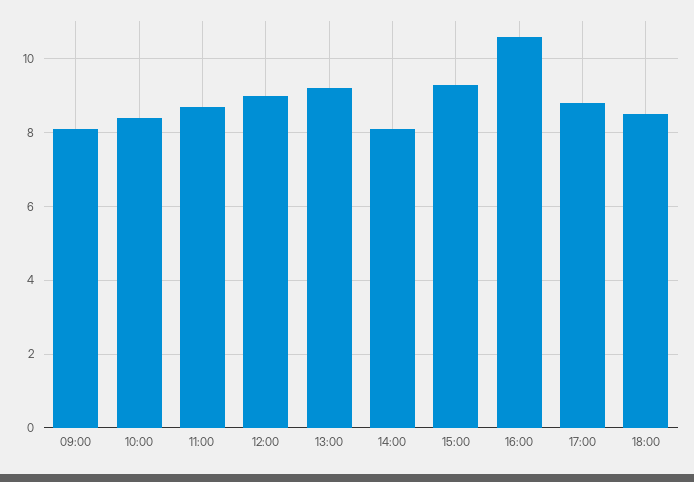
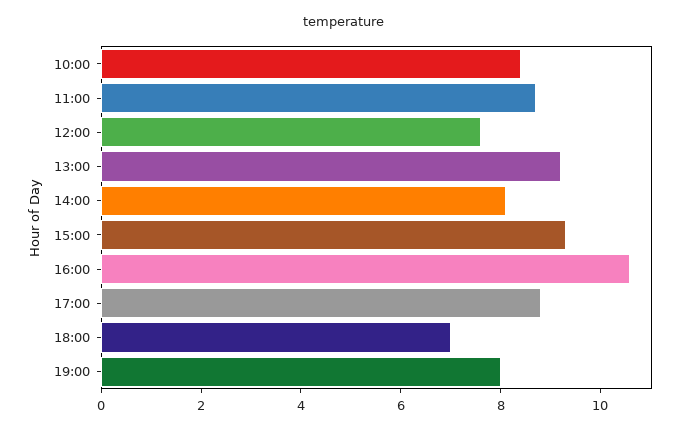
09:00: 8 -> none
12:00: 9 -> 7.5
18:00: 8.5 -> 7
19:00: none -> 8

